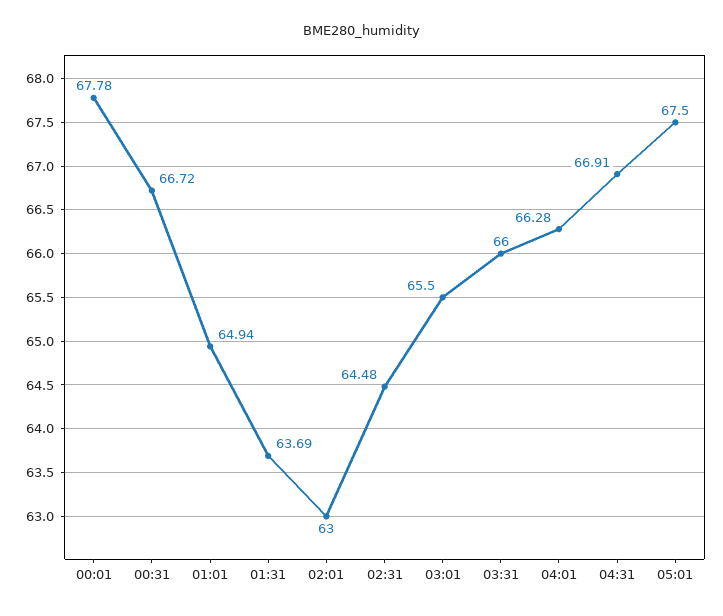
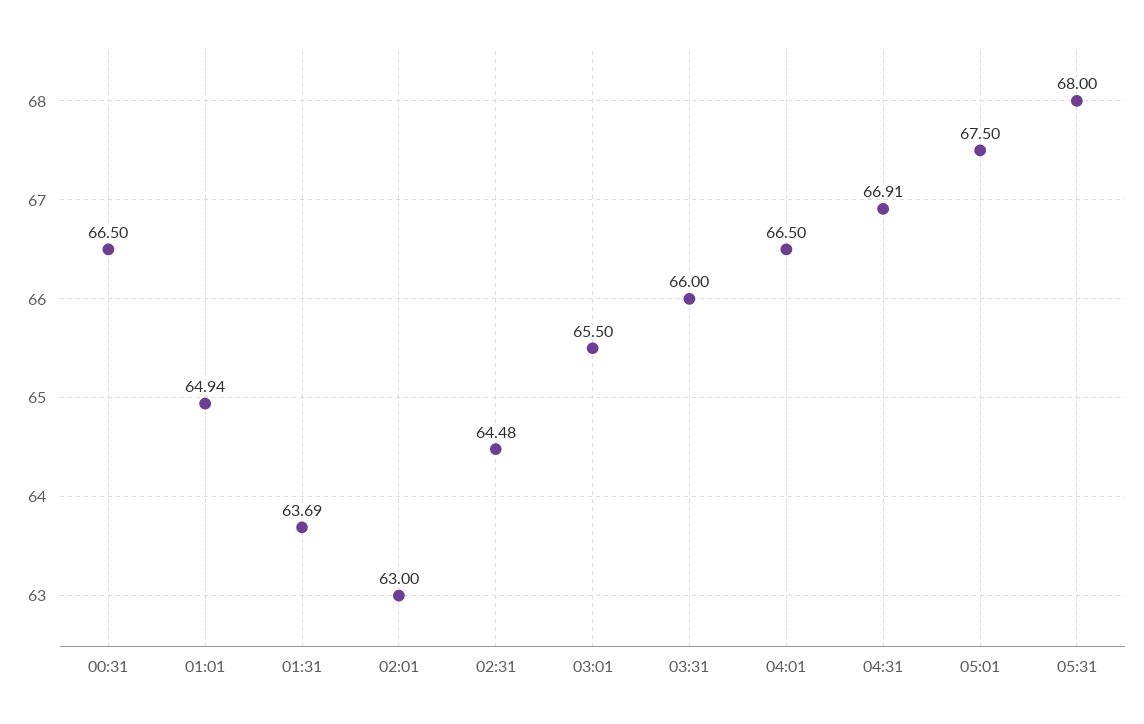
00:01: 67.78 -> none
00:31: 66.72 -> 66.5
04:01: 66.28 -> 66.5
05:31: none -> 68

